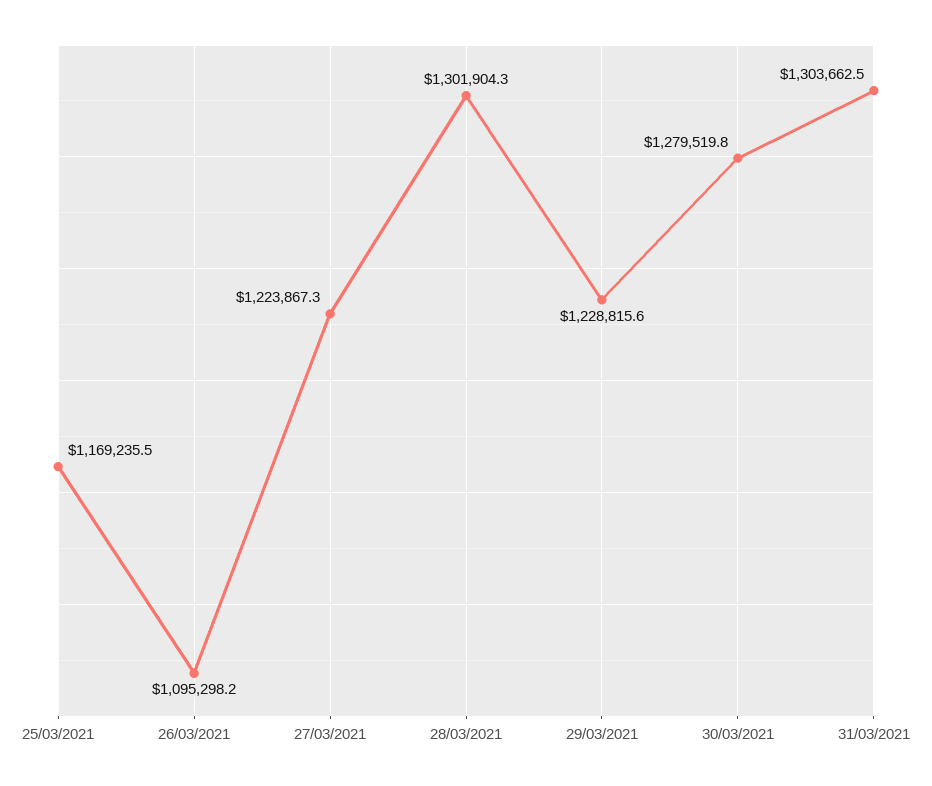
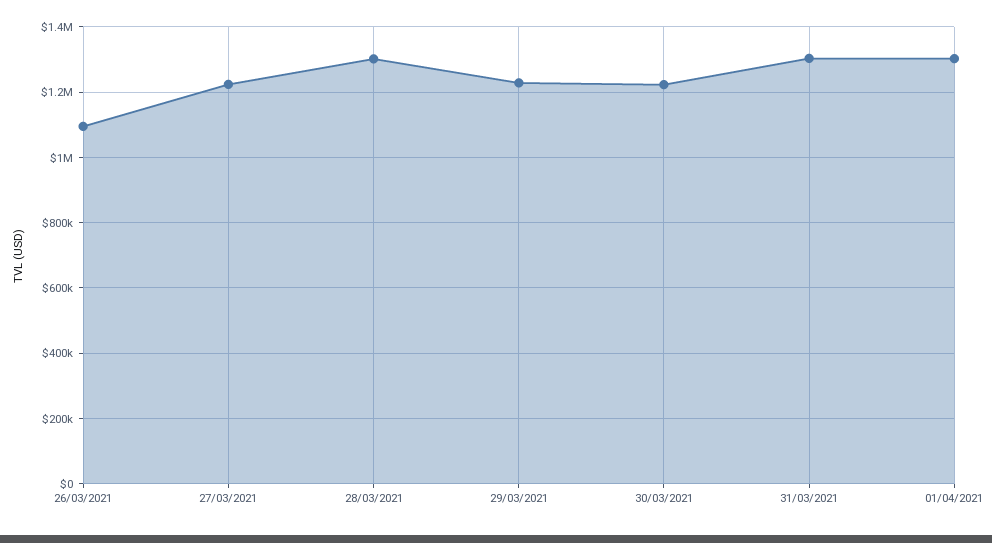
25/03/2021: 1169235.5 -> none
30/03/2021: 1279519.8 -> 1220000
01/04/2021: none -> 1300000

